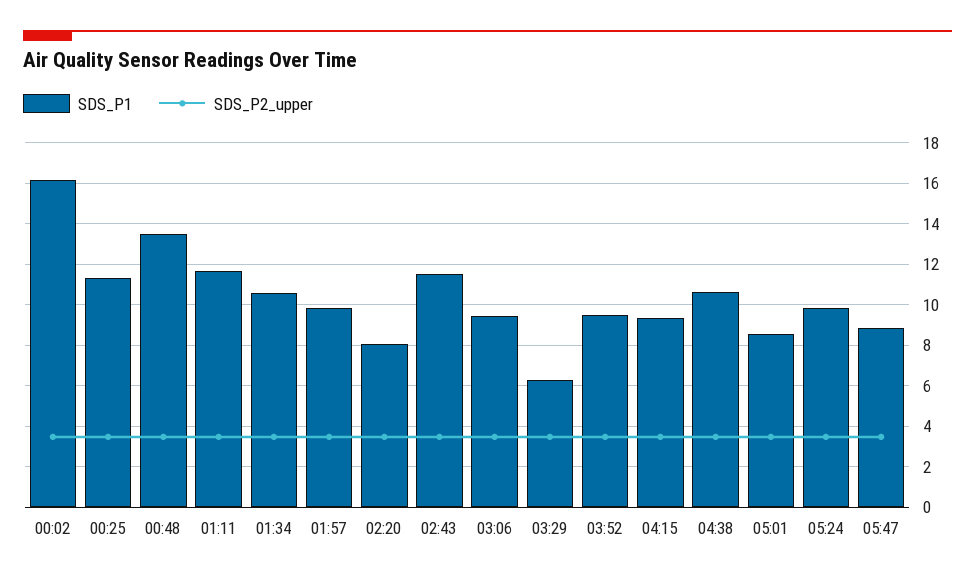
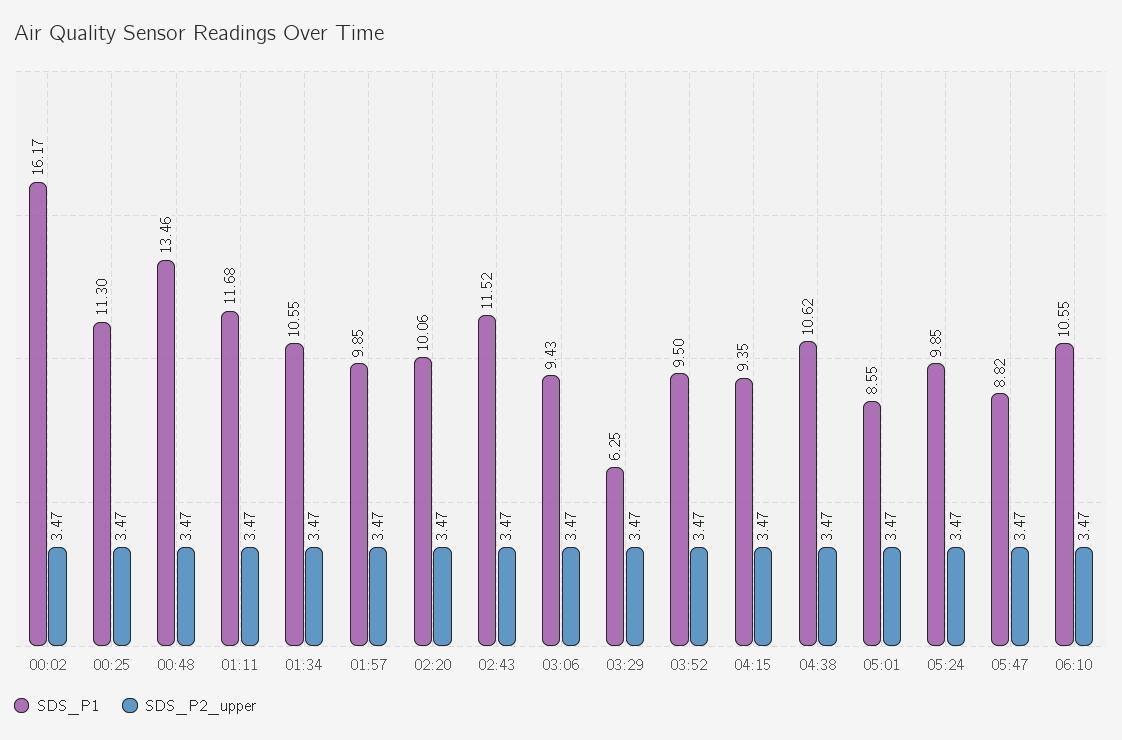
SDS_P1, 02:20: 8 -> 10.06
SDS_P1, 06:10: none -> 10.55
SDS_P2_upper, 06:10: none -> 3.47

